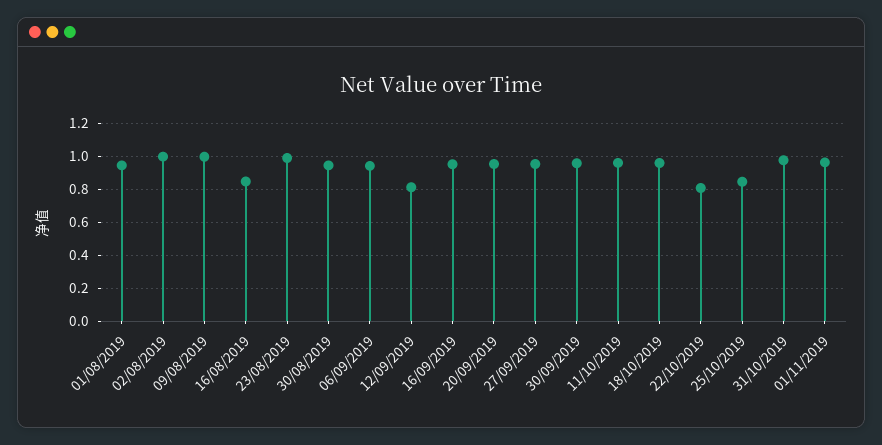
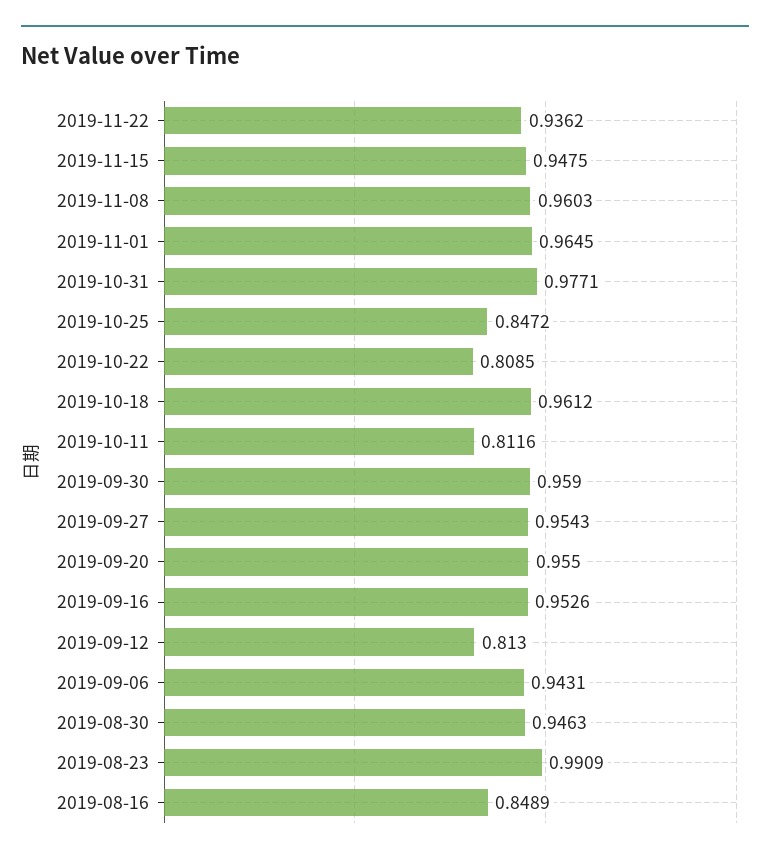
01/08/2019: 0.95 -> none
02/08/2019: 1 -> none
09/08/2019: 1 -> none
11/10/2019: 0.95 -> 0.8116
2019-11-22: none -> 0.9362
2019-11-15: none -> 0.9475
2019-11-08: none -> 0.9603

